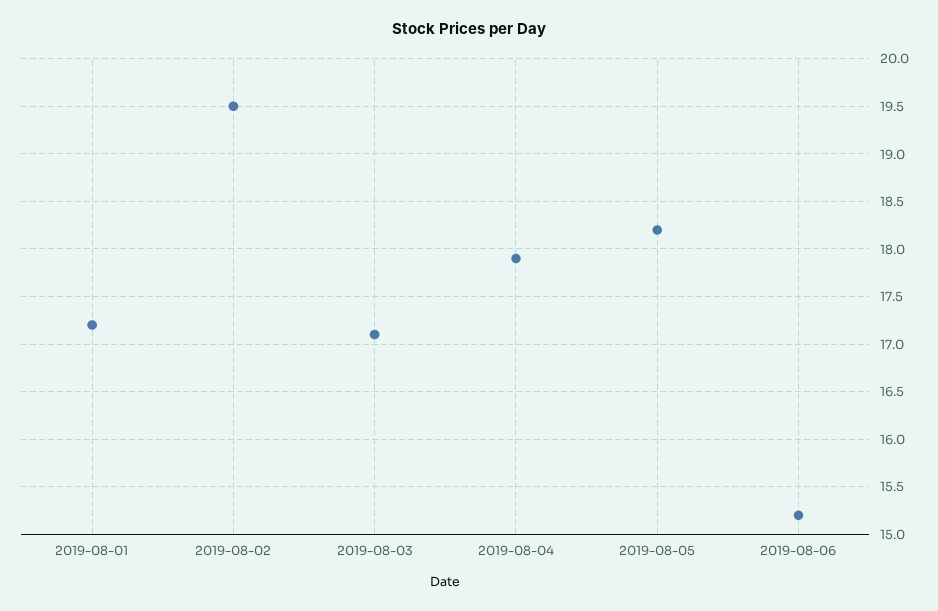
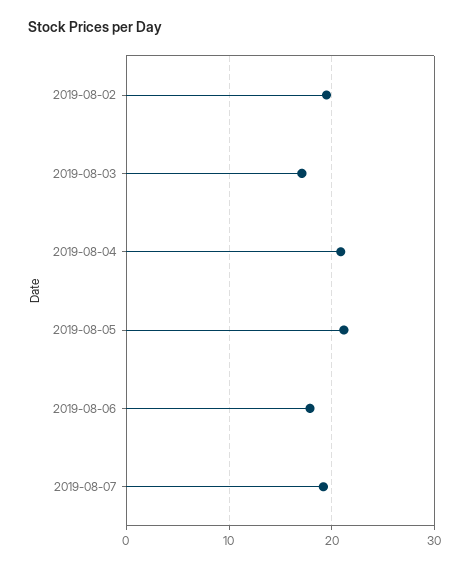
2019-08-01: 17.2 -> none
2019-08-04: 17.9 -> 21
2019-08-05: 18.2 -> 21
2019-08-06: 15.2 -> 18
2019-08-07: none -> 19

